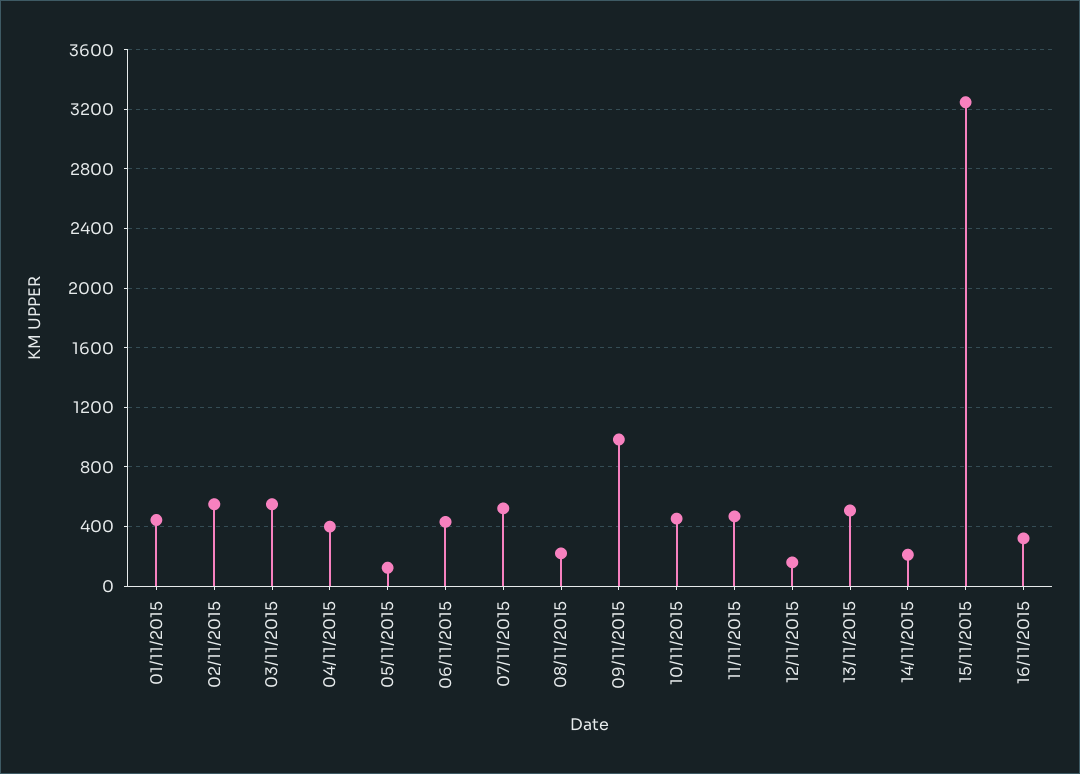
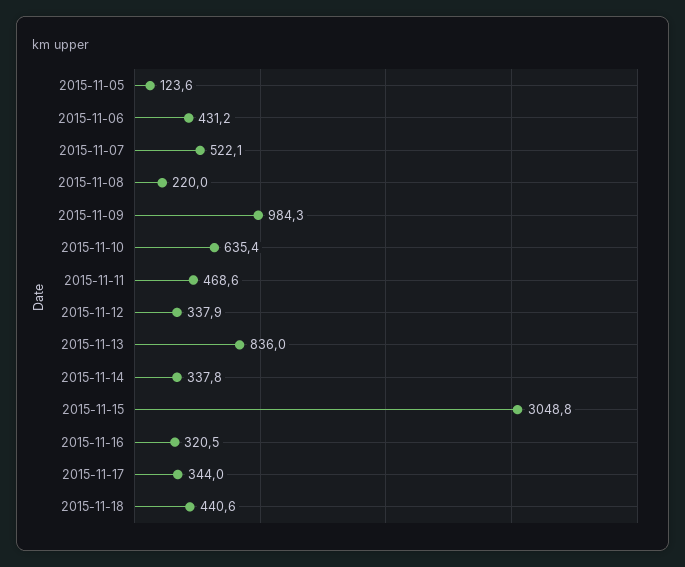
01/11/2015: 450 -> none
02/11/2015: 550 -> none
03/11/2015: 550 -> none
04/11/2015: 400 -> none
10/11/2015: 450 -> 635.4
12/11/2015: 150 -> 337.9
13/11/2015: 500 -> 836
14/11/2015: 200 -> 337.8
15/11/2015: 3250 -> 3048.8
2015-11-17: none -> 344
2015-11-18: none -> 440.6

